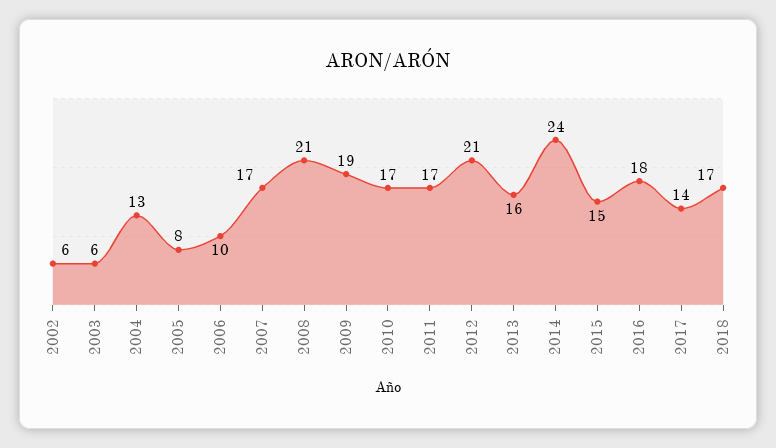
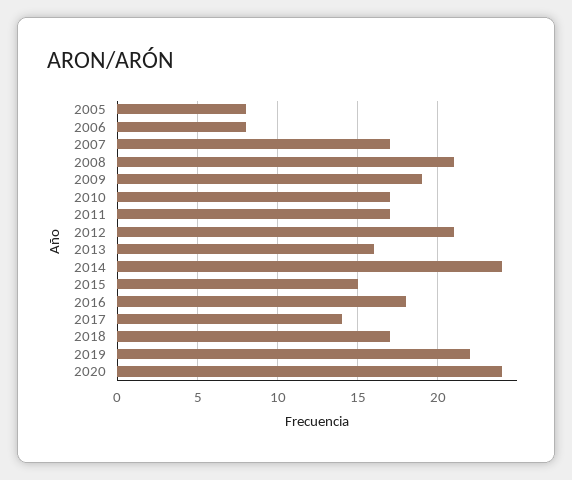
2002: 6 -> none
2003: 6 -> none
2004: 13 -> none
2006: 10 -> 8
2019: none -> 22
2020: none -> 24

